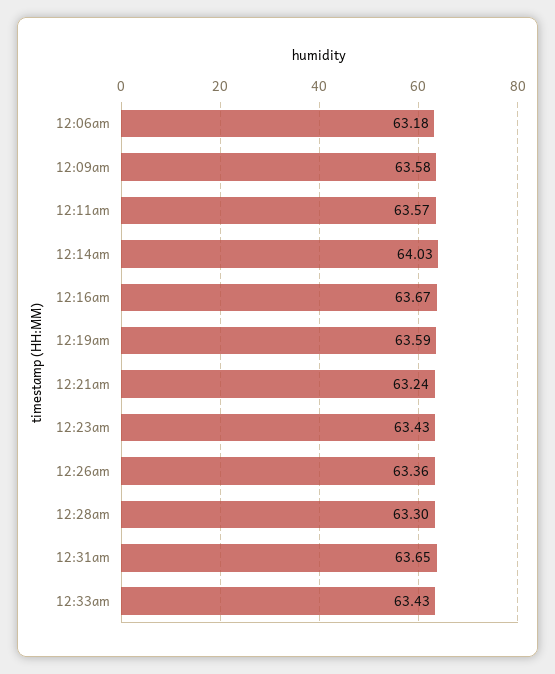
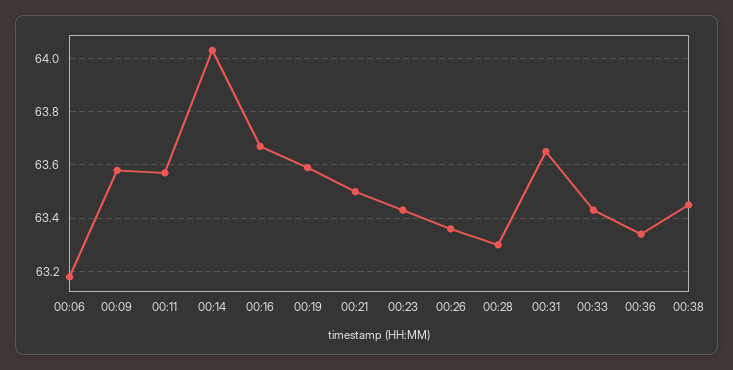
12:21am: 63.24 -> 63.5
00:36: none -> 63.35
00:38: none -> 63.45

